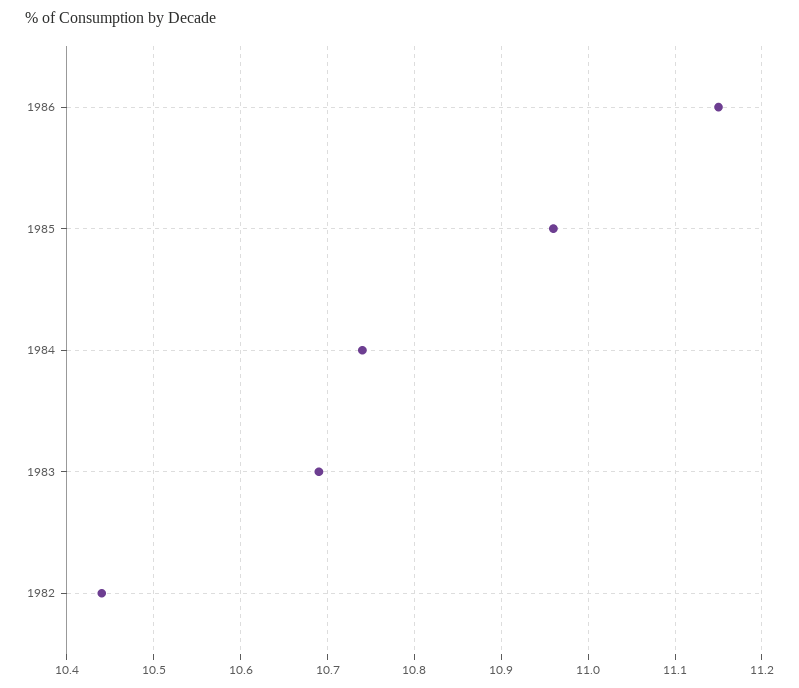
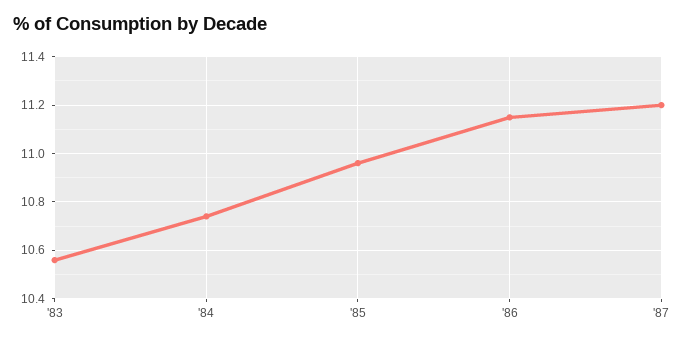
1983: 10.69 -> 10.55
1982: 10.44 -> none
'87: none -> 11.2

